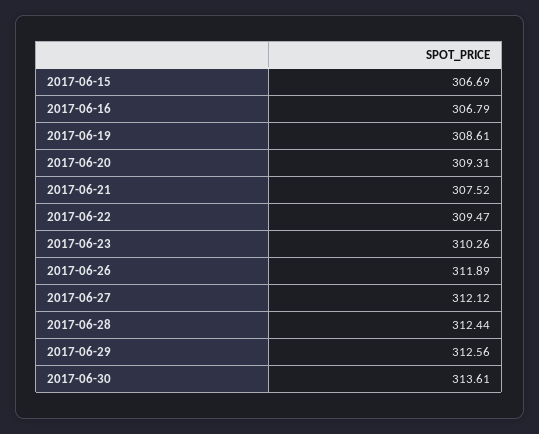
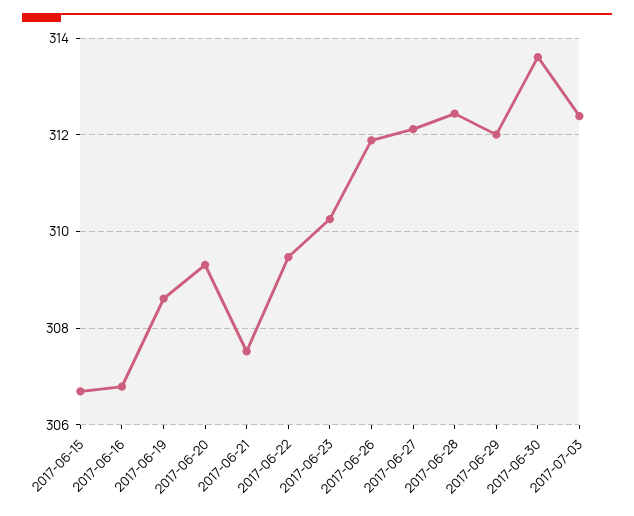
2017-06-29: 312.56 -> 312
2017-07-03: none -> 312.4

